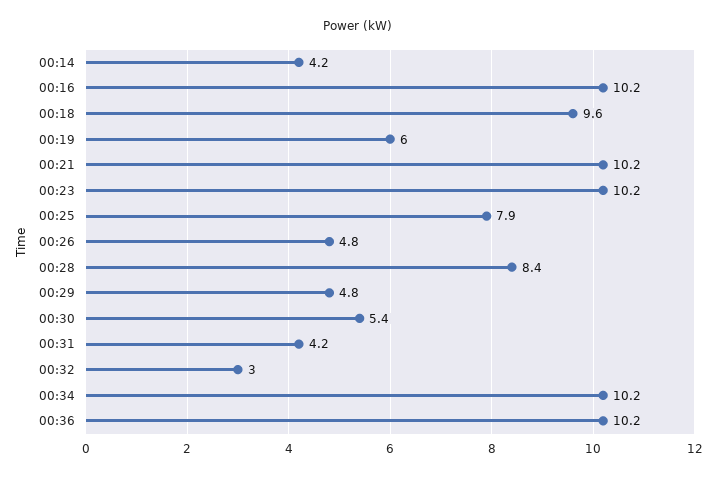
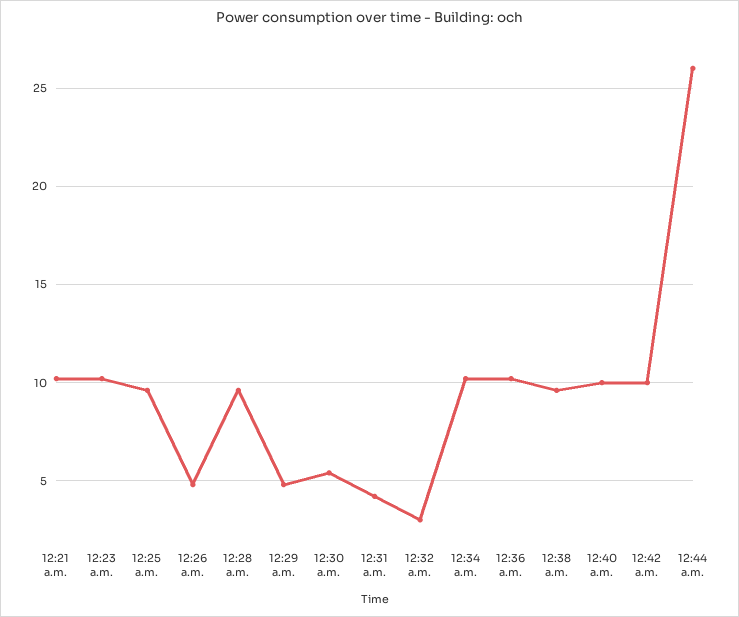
00:14: 4.2 -> none
00:16: 10.2 -> none
00:18: 9.6 -> none
00:19: 6 -> none
00:25: 7.9 -> 9.5
00:28: 8.4 -> 9.5
12:38 a.m.: none -> 9.5
12:40 a.m.: none -> 10
12:42 a.m.: none -> 10
12:44 a.m.: none -> 26

